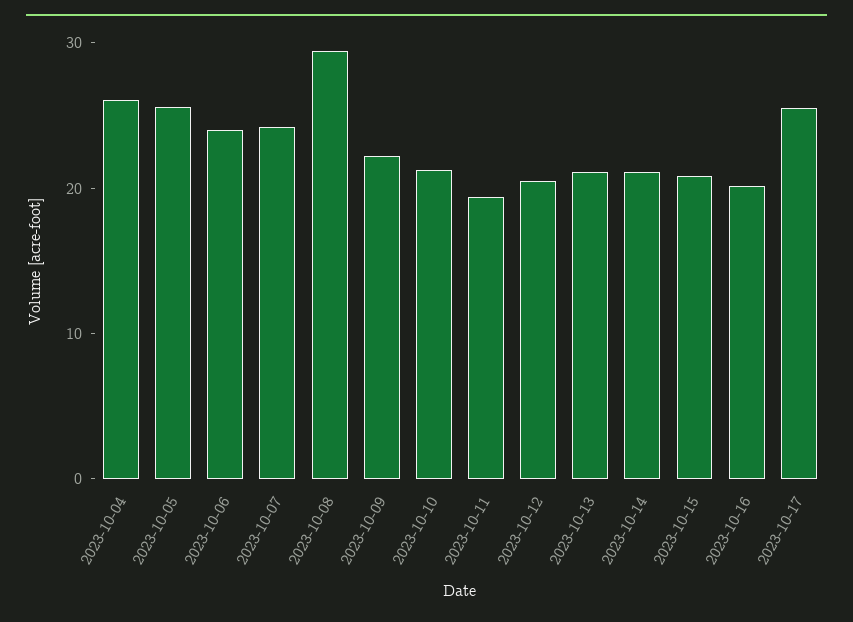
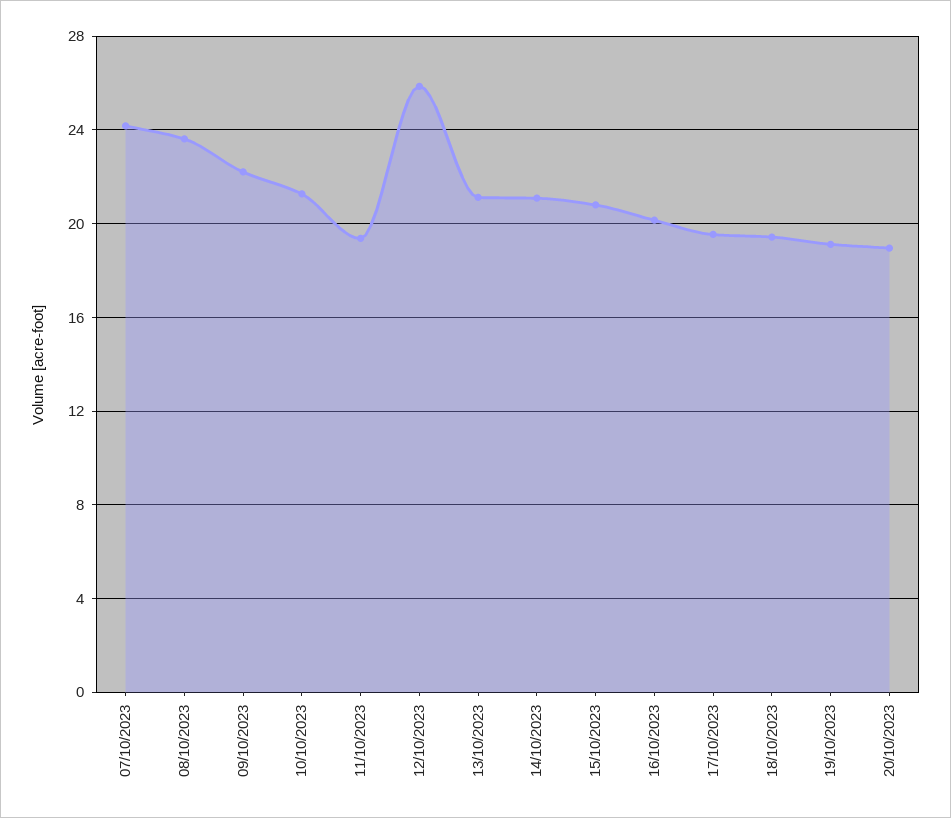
2023-10-04: 26 -> none
2023-10-05: 26 -> none
2023-10-06: 24 -> none
2023-10-08: 30 -> 23.5
2023-10-12: 20 -> 26
2023-10-17: 26 -> 19.5
18/10/2023: none -> 19.5
19/10/2023: none -> 19
20/10/2023: none -> 19

